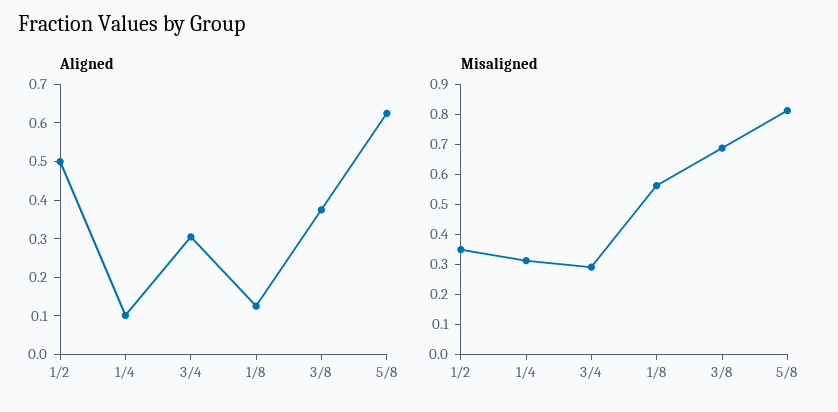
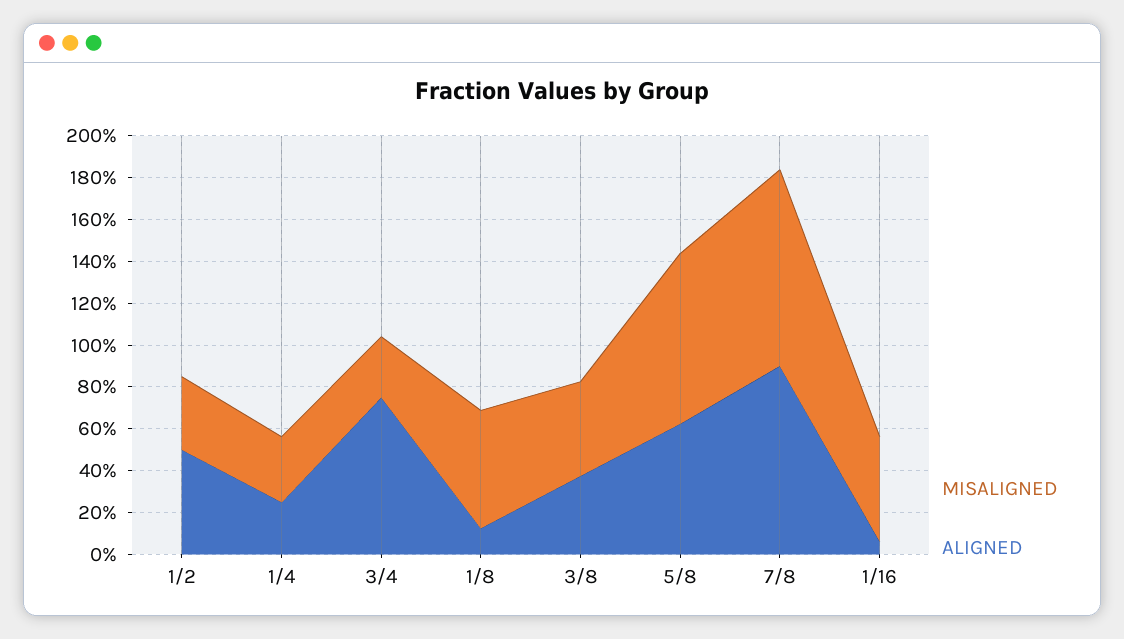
Aligned, 1/4: 0.1 -> 0.25
Aligned, 3/4: 0.3 -> 0.75
Misaligned, 3/8: 0.7 -> 0.45
Misaligned, 7/8: none -> 0.95
Aligned, 7/8: none -> 0.9
Misaligned, 1/16: none -> 0.5
Aligned, 1/16: none -> 0.05

